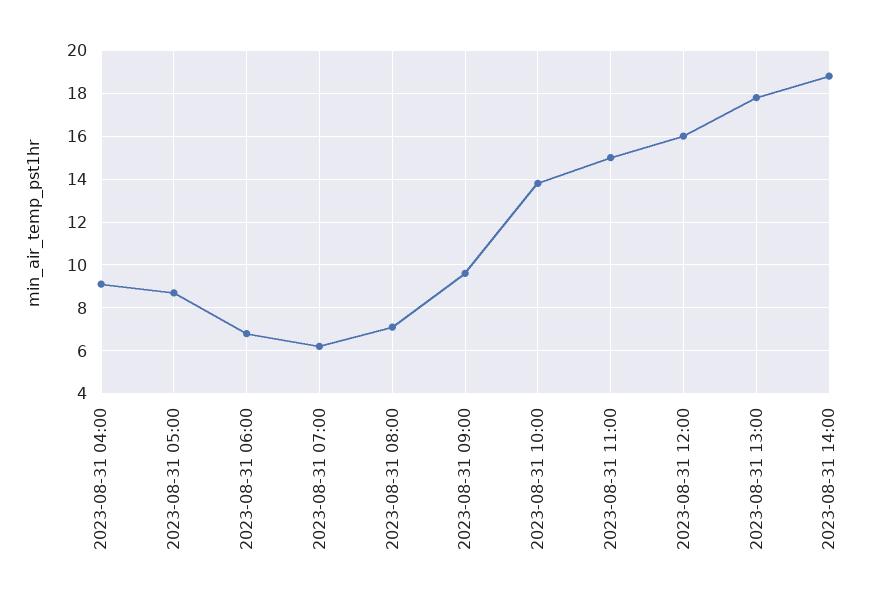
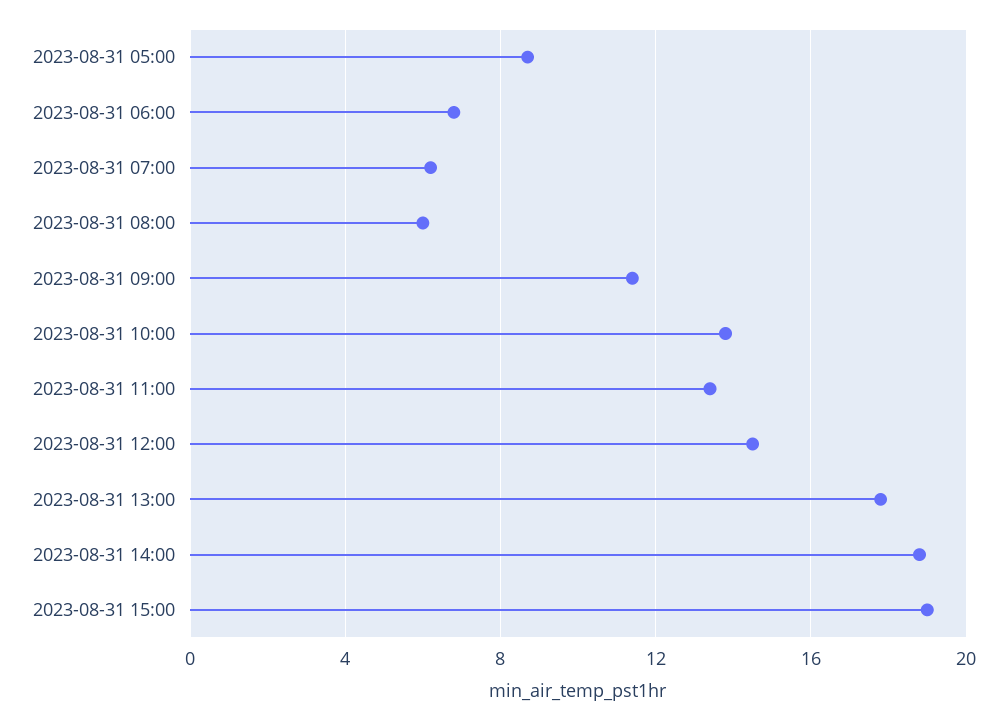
2023-08-31 04:00: 9 -> none
2023-08-31 08:00: 7 -> 6
2023-08-31 09:00: 9.5 -> 11.5
2023-08-31 11:00: 15 -> 13.5
2023-08-31 12:00: 16 -> 14.5
2023-08-31 15:00: none -> 19

